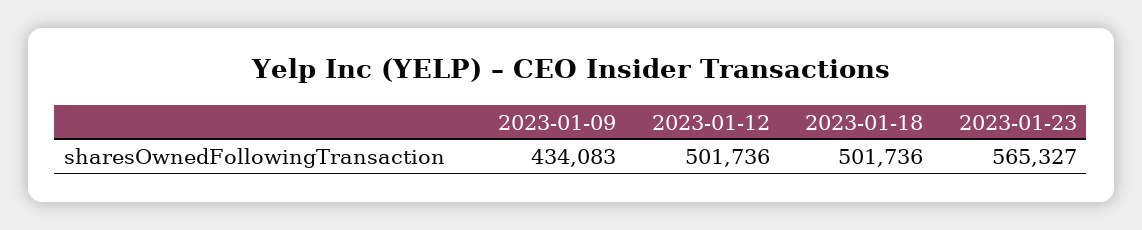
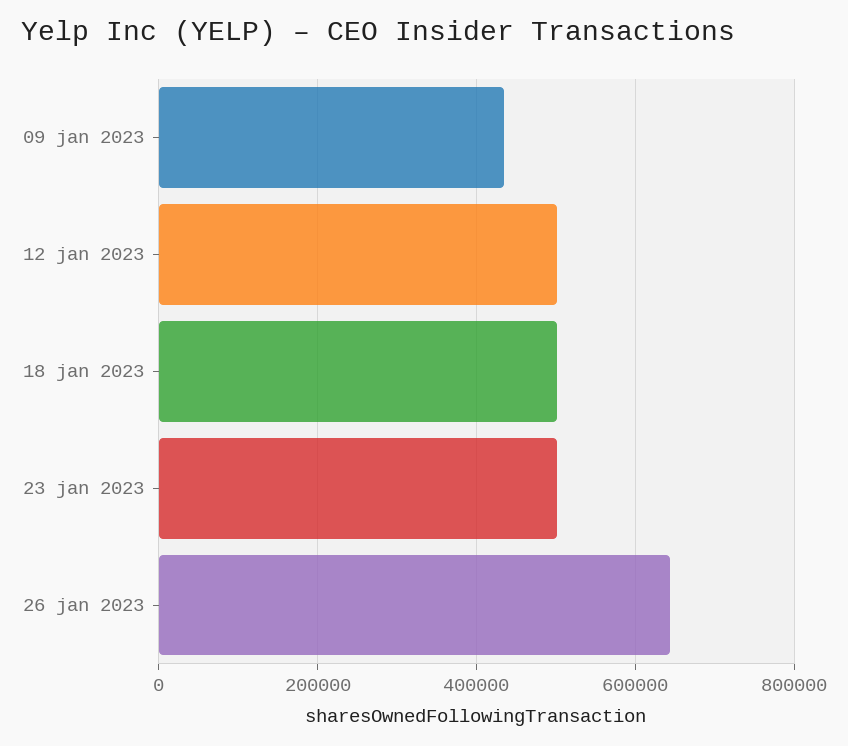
2023-01-23: 565327 -> 500000
26 jan 2023: none -> 640000

